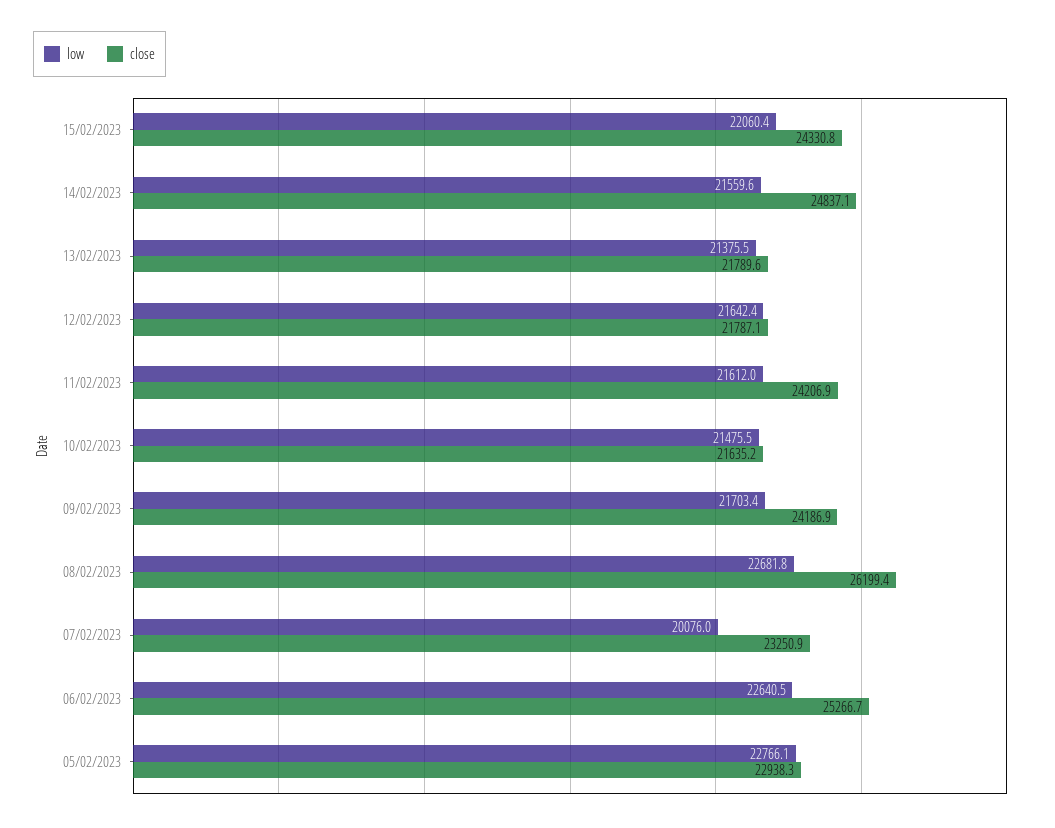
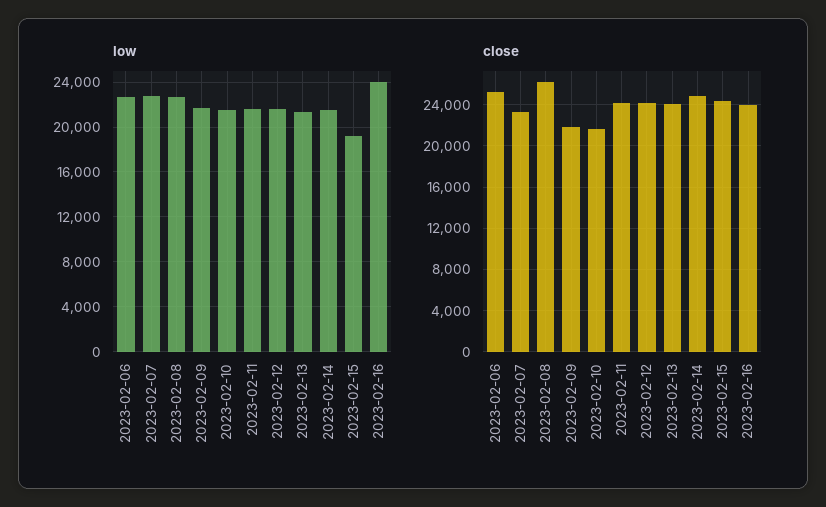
low, 15/02/2023: 22060.4 -> 19000
close, 13/02/2023: 21789.6 -> 24000
close, 12/02/2023: 21787.1 -> 24000
close, 09/02/2023: 24186.9 -> 22000
low, 07/02/2023: 20076 -> 23000
low, 05/02/2023: 22766.1 -> none
close, 05/02/2023: 22938.3 -> none
low, 2023-02-16: none -> 24000
close, 2023-02-16: none -> 24000

